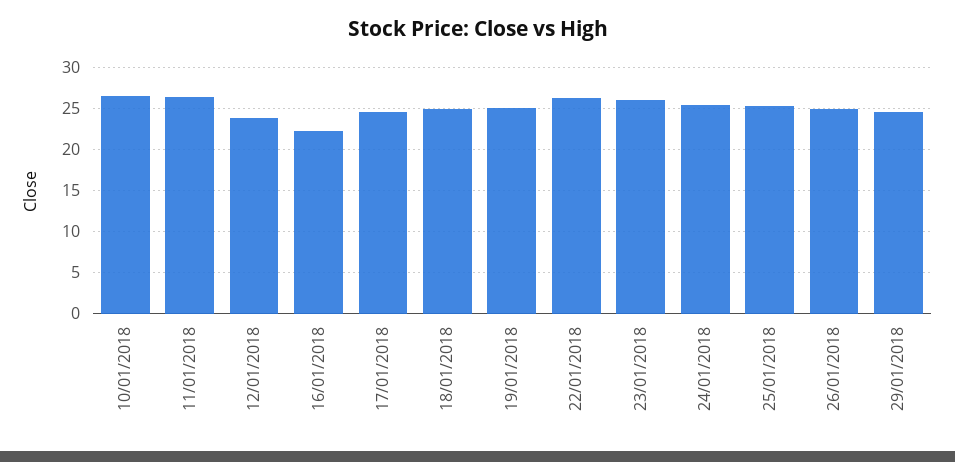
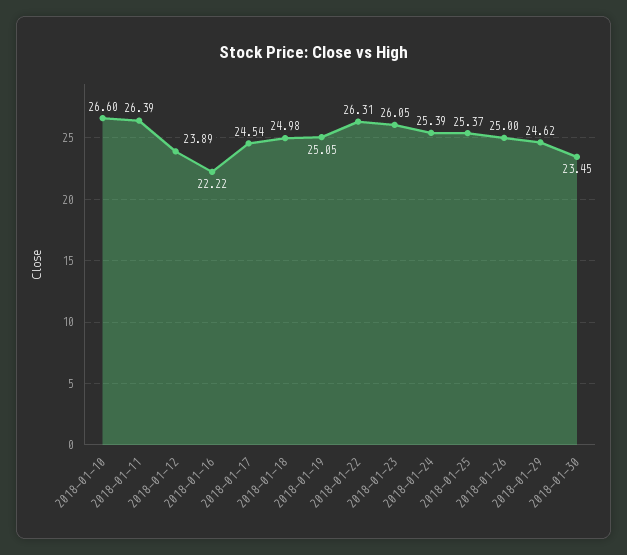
2018-01-30: none -> 23.45

